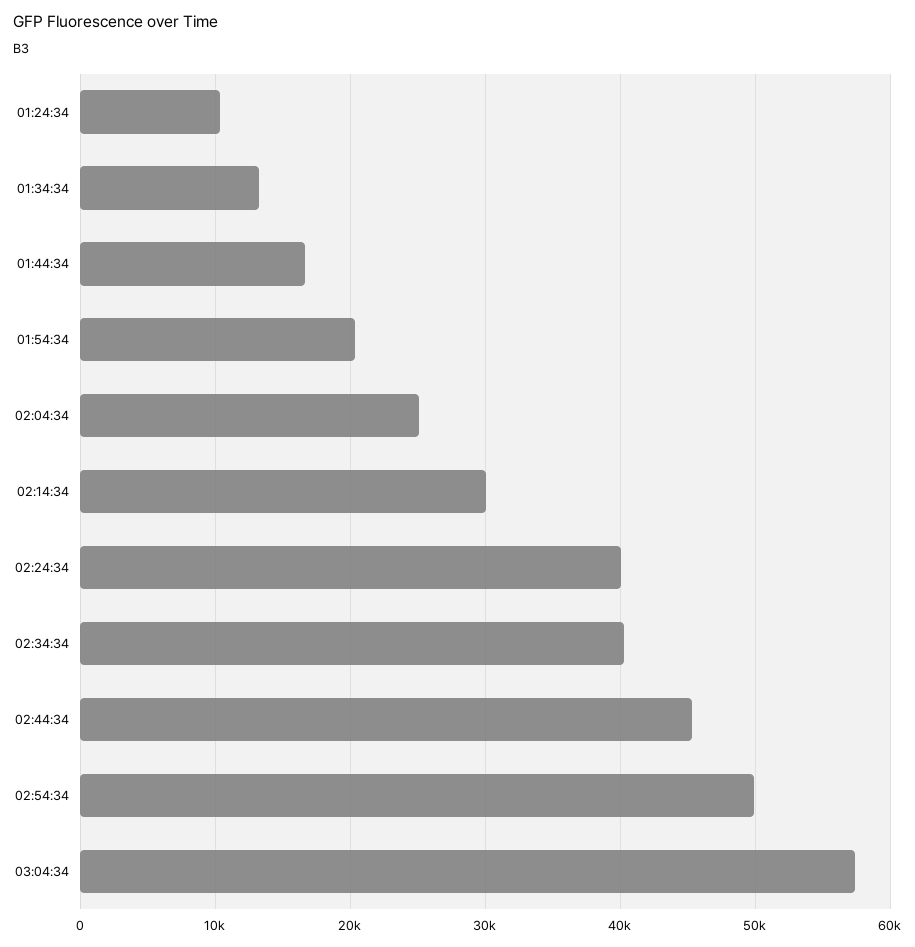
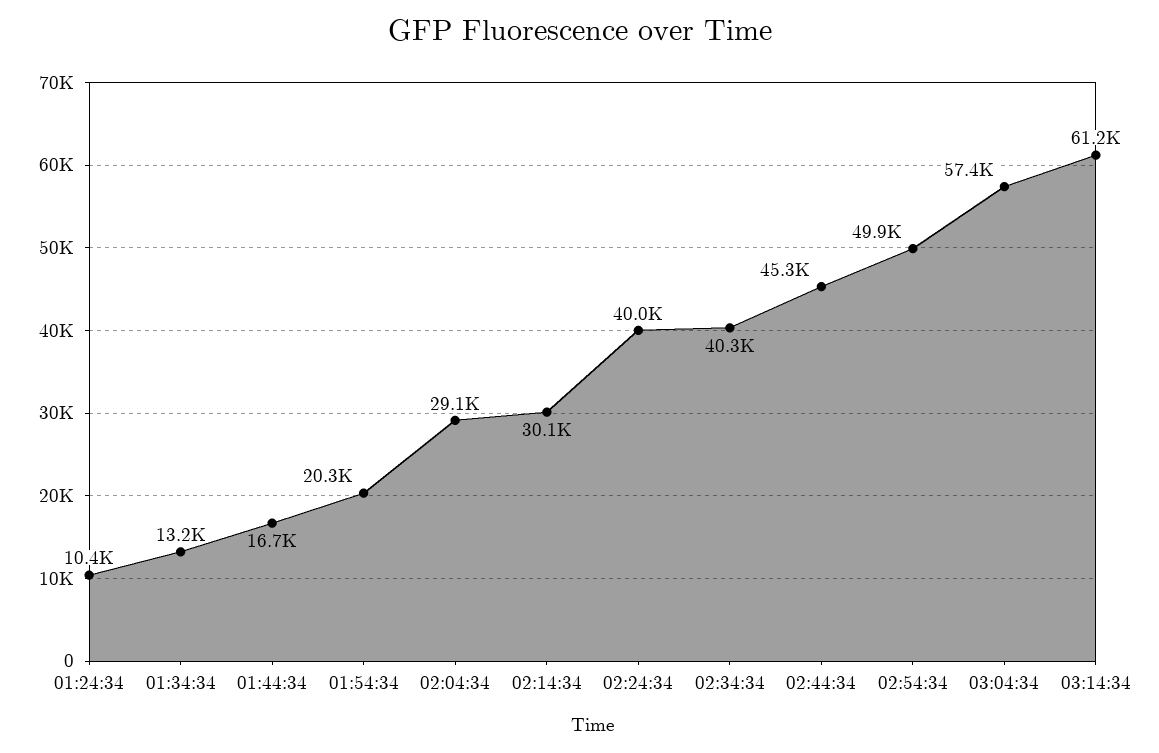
02:04:34: 25000 -> 29100
03:14:34: none -> 61200

